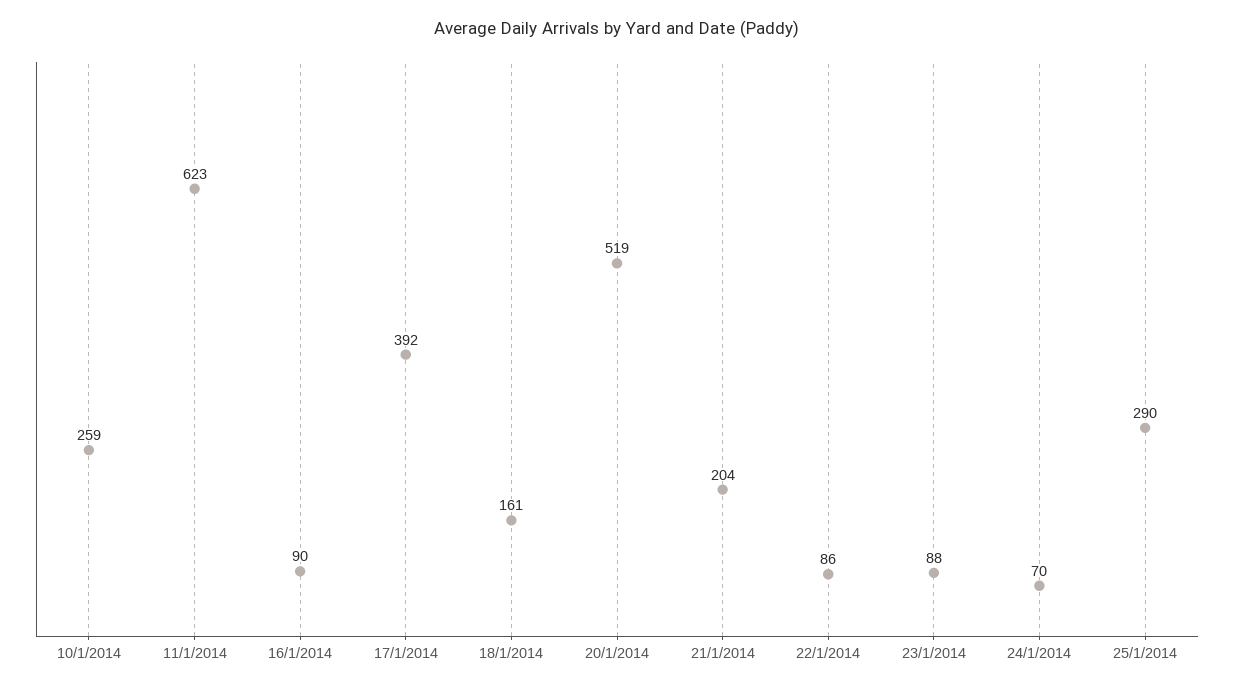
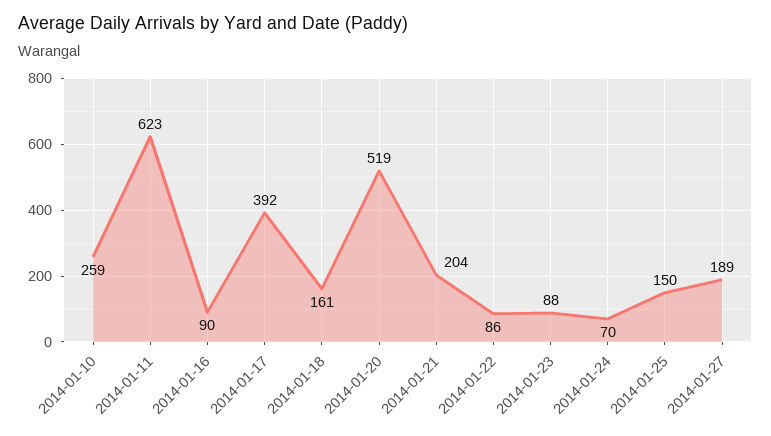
25/1/2014: 290 -> 150
2014-01-27: none -> 189

